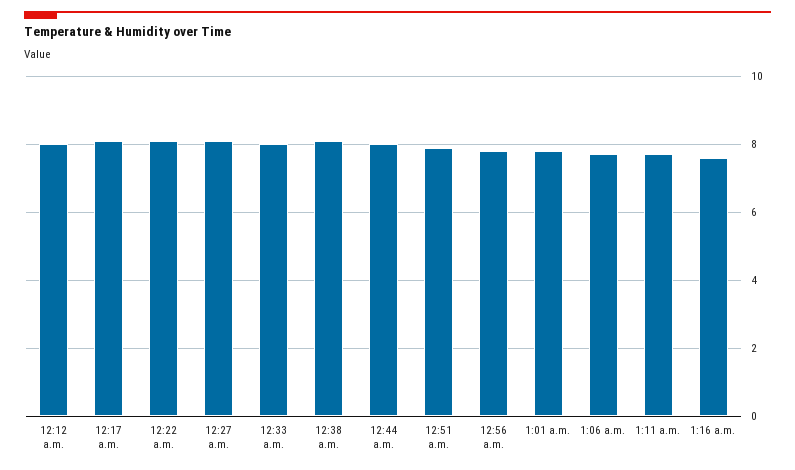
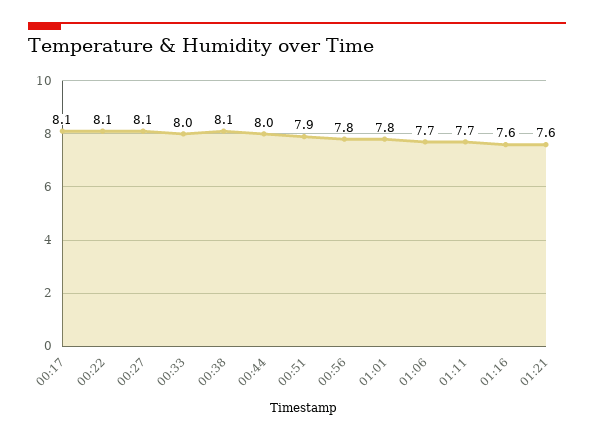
12:12 a.m.: 8 -> none
01:21: none -> 7.6

